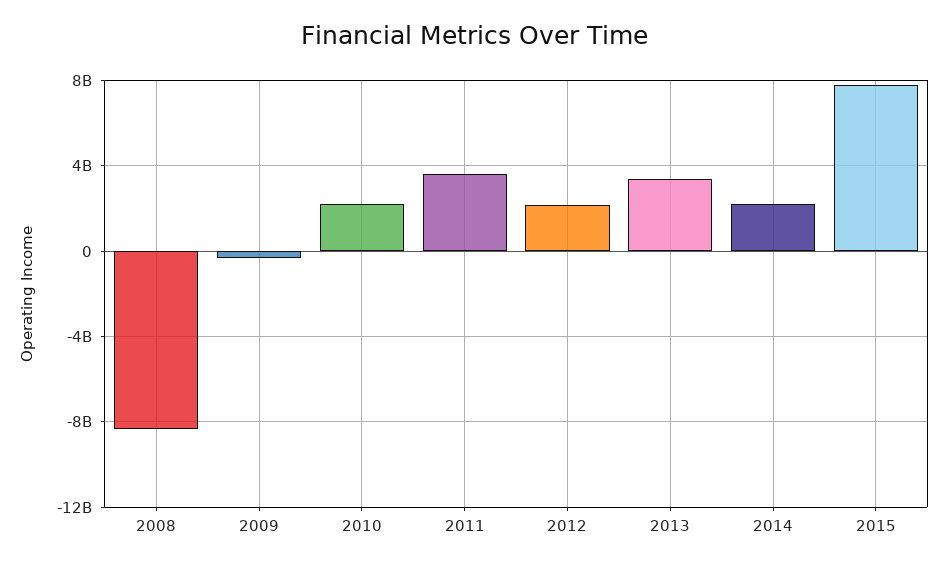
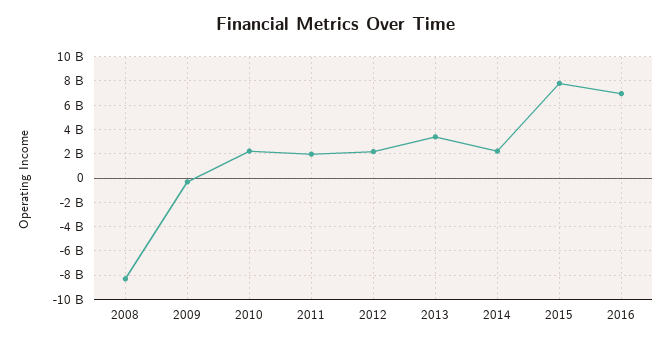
2011: 3500000000 -> 2000000000
2016: none -> 7000000000

